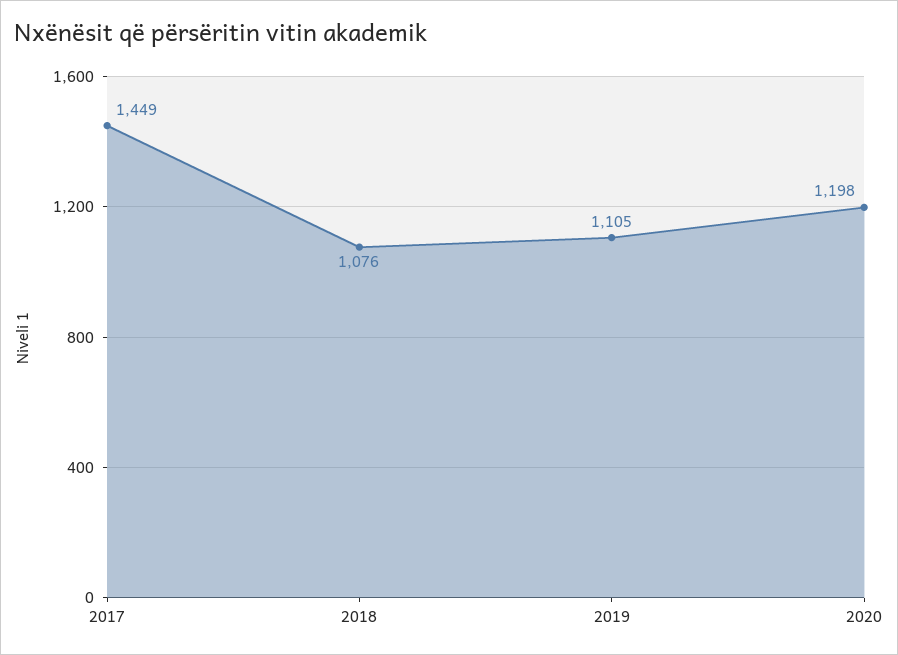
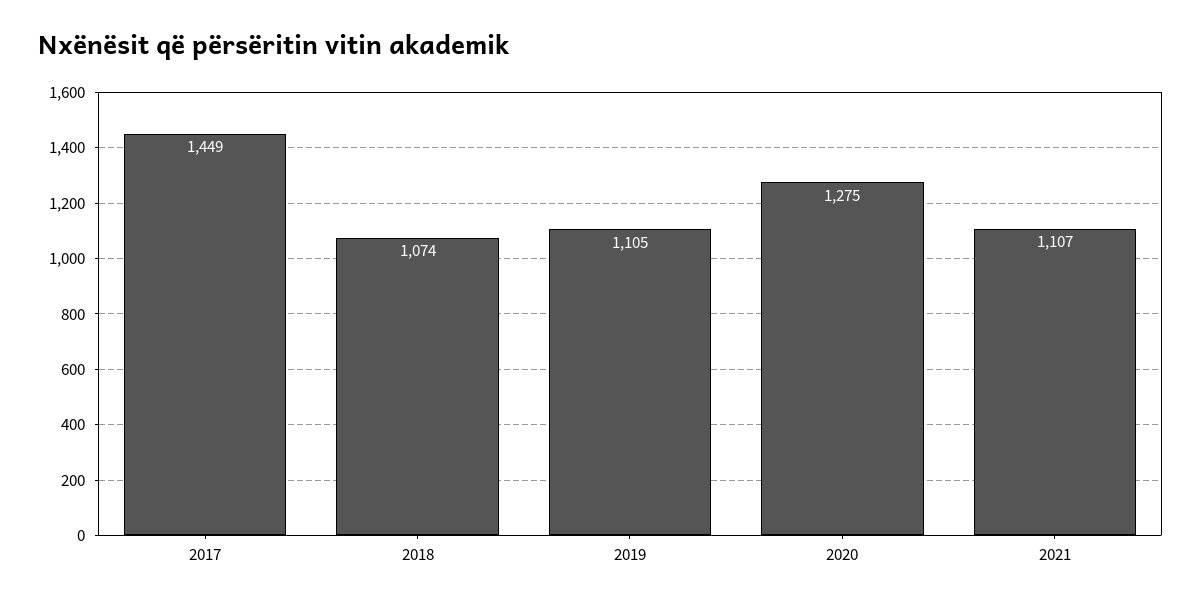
2018: 1076 -> 1074
2020: 1198 -> 1275
2021: none -> 1107

